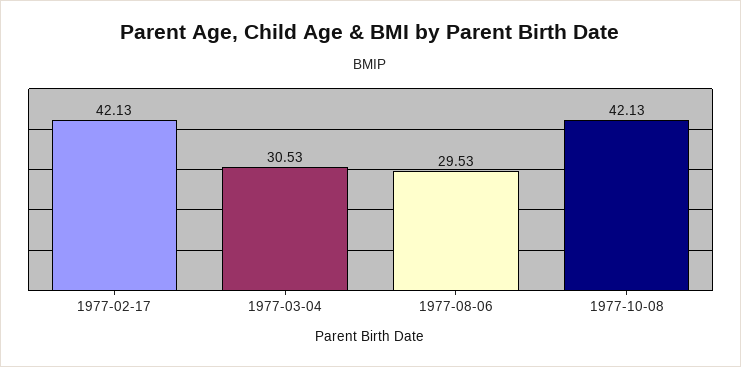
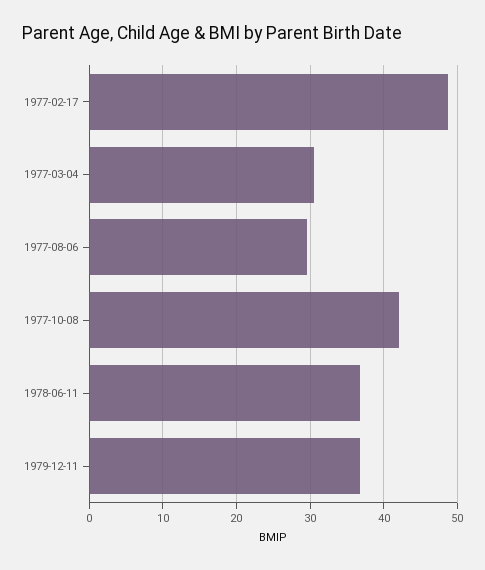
1977-02-17: 42.13 -> 49
1978-06-11: none -> 37
1979-12-11: none -> 37

